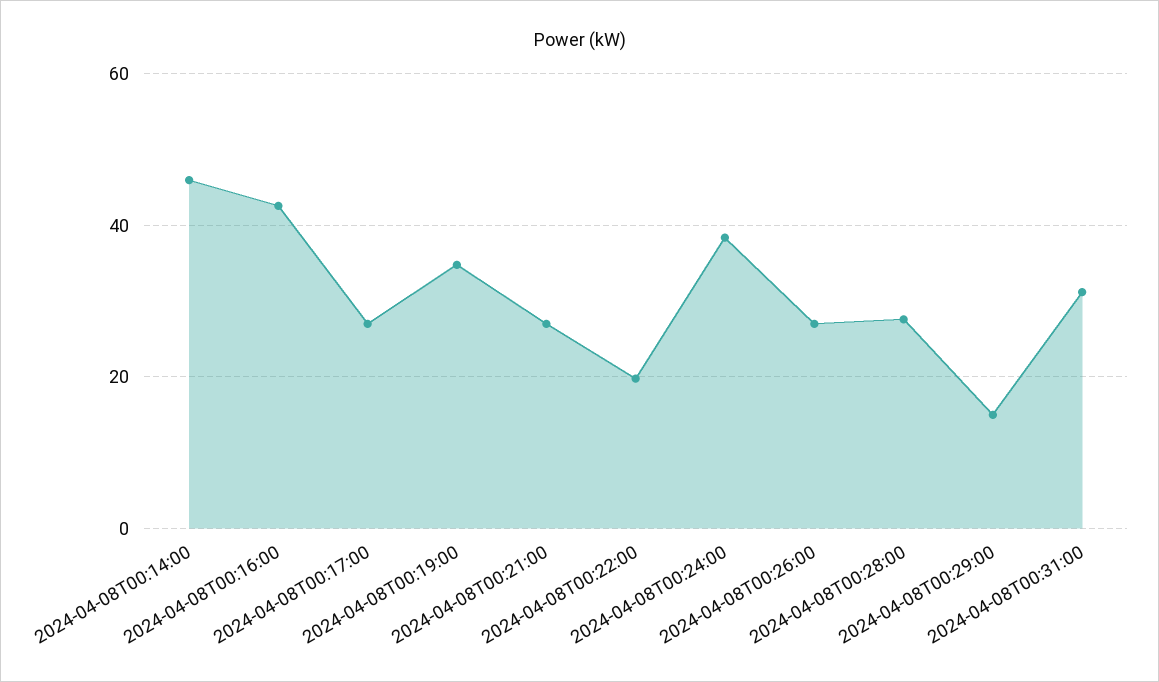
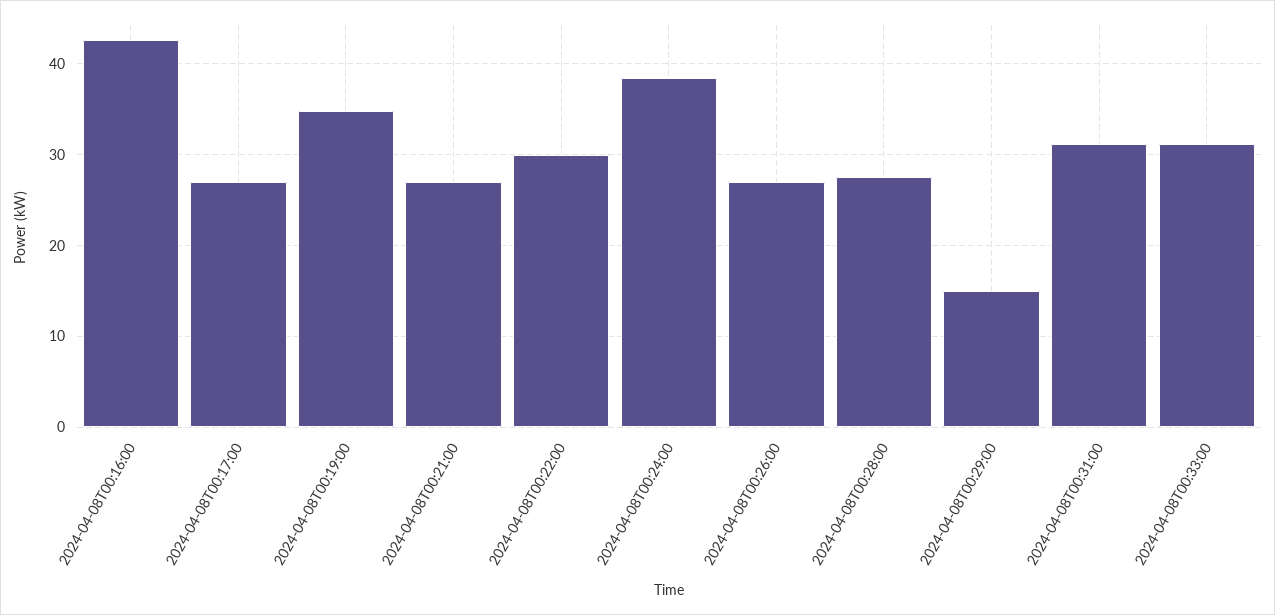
2024-04-08T00:14:00: 46 -> none
2024-04-08T00:22:00: 20 -> 30
2024-04-08T00:33:00: none -> 31

